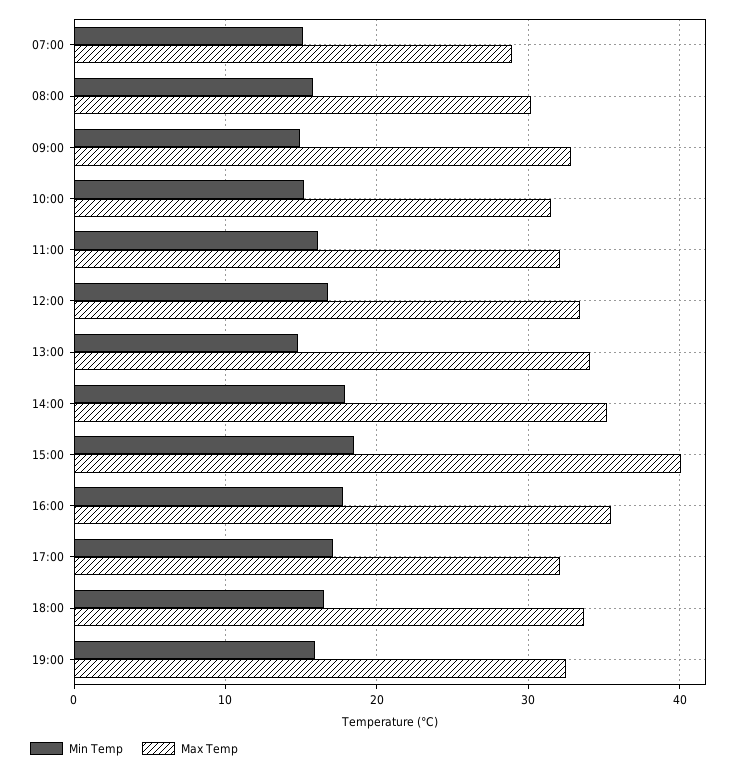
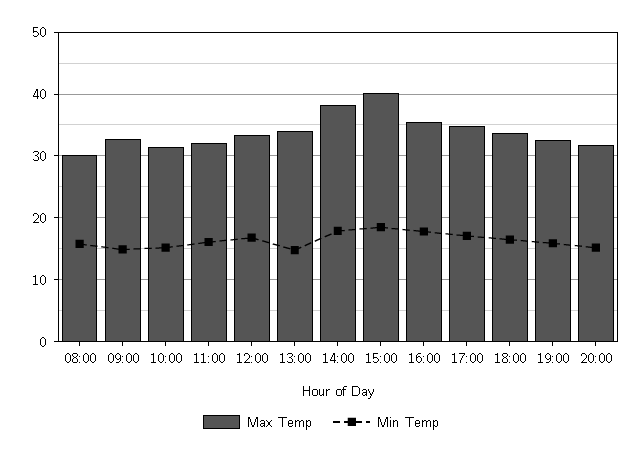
Min Temp, 07:00: 15 -> none
Max Temp, 07:00: 29 -> none
Max Temp, 14:00: 35 -> 38
Max Temp, 17:00: 32 -> 35
Max Temp, 20:00: none -> 32
Min Temp, 20:00: none -> 15

